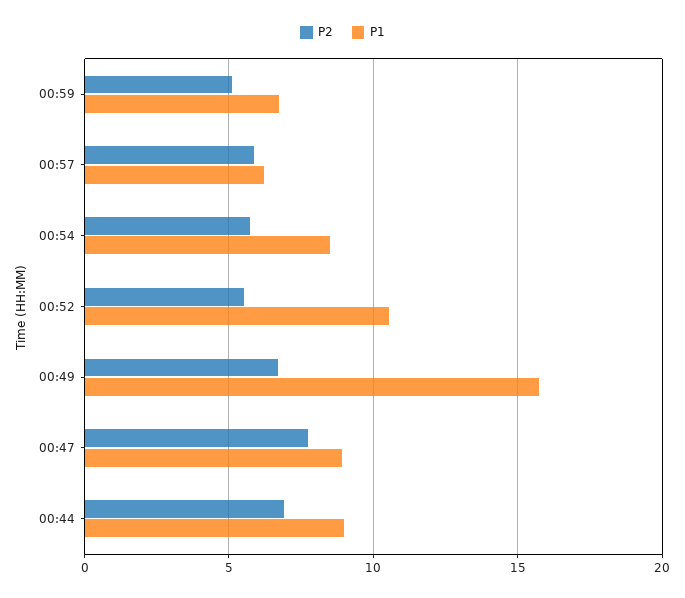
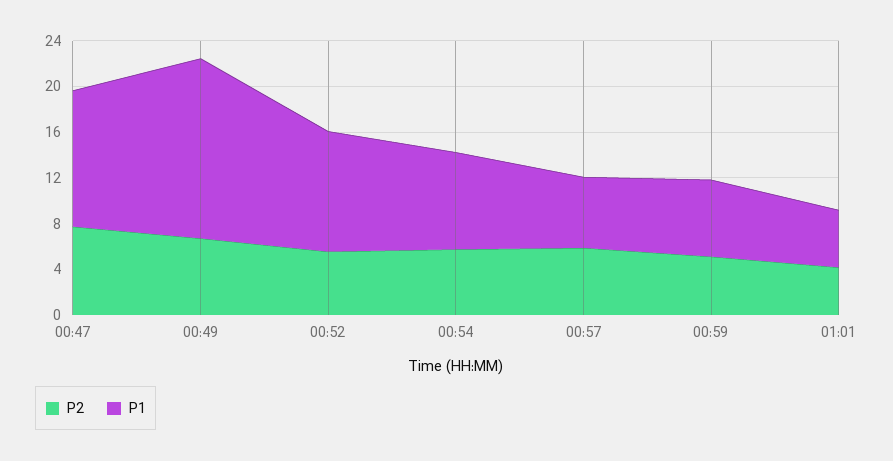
P1, 00:47: 9 -> 12
P2, 00:44: 7 -> none
P1, 00:44: 9 -> none
P2, 01:01: none -> 4
P1, 01:01: none -> 5

